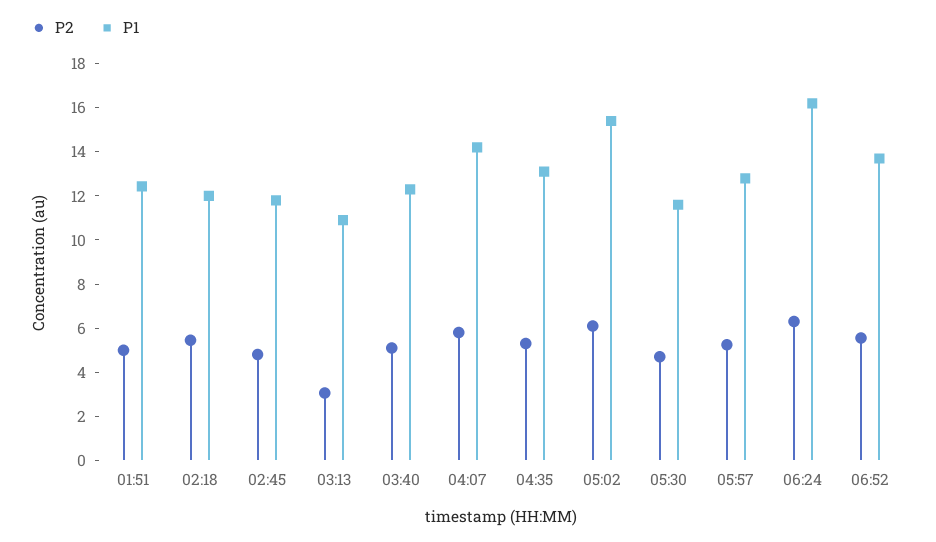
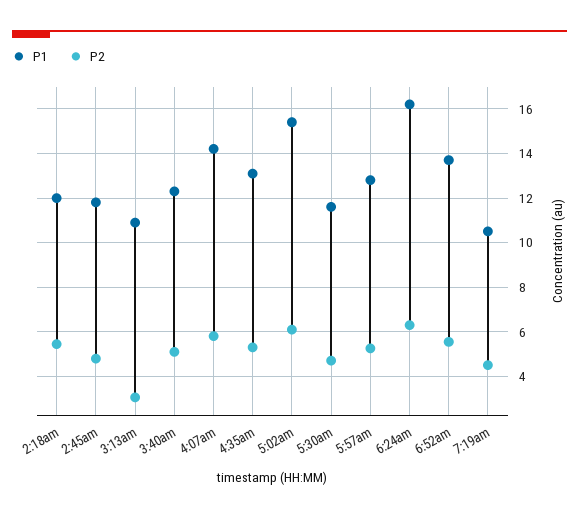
P2, 01:51: 5 -> none
P1, 01:51: 12.5 -> none
P1, 7:19am: none -> 10.5
P2, 7:19am: none -> 4.5

